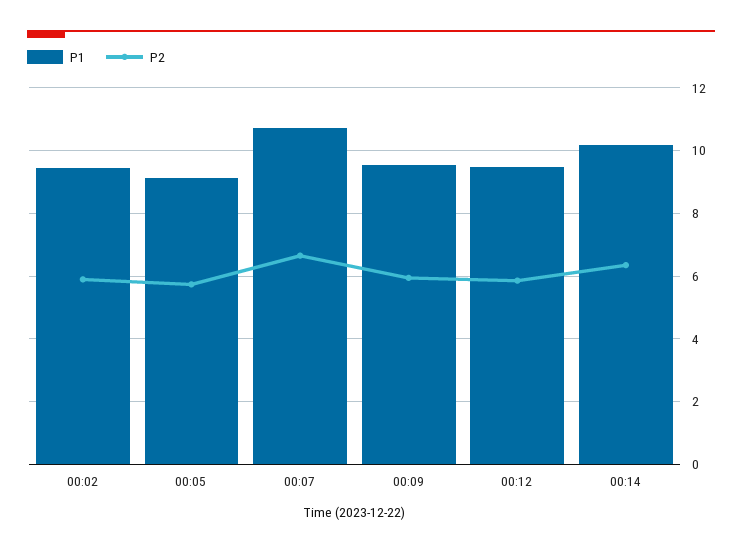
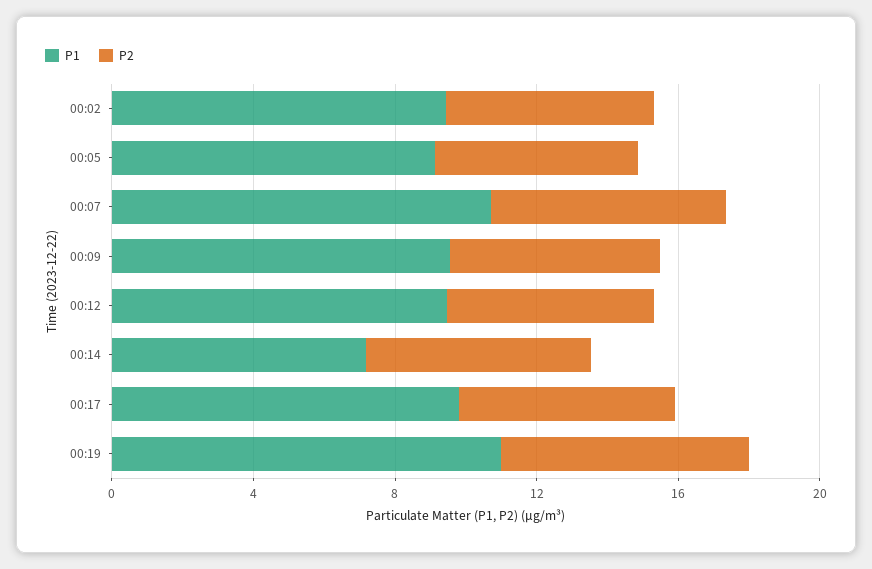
P1, 00:14: 10.2 -> 7
P1, 00:17: none -> 10
P2, 00:17: none -> 6
P1, 00:19: none -> 11
P2, 00:19: none -> 7

